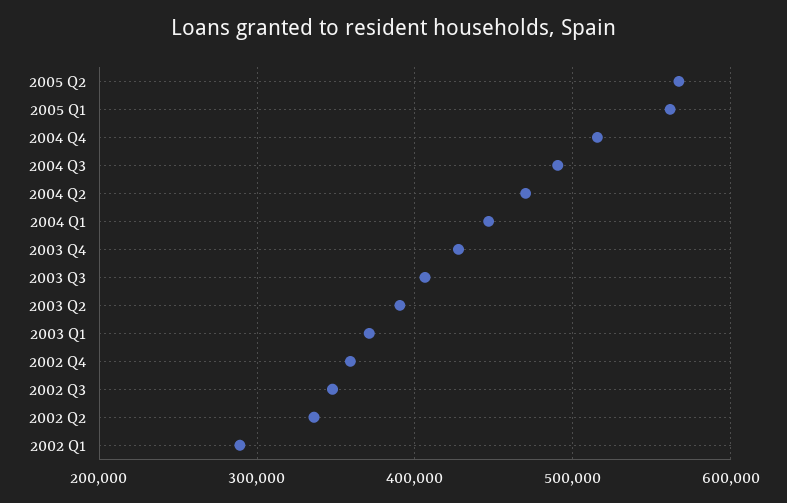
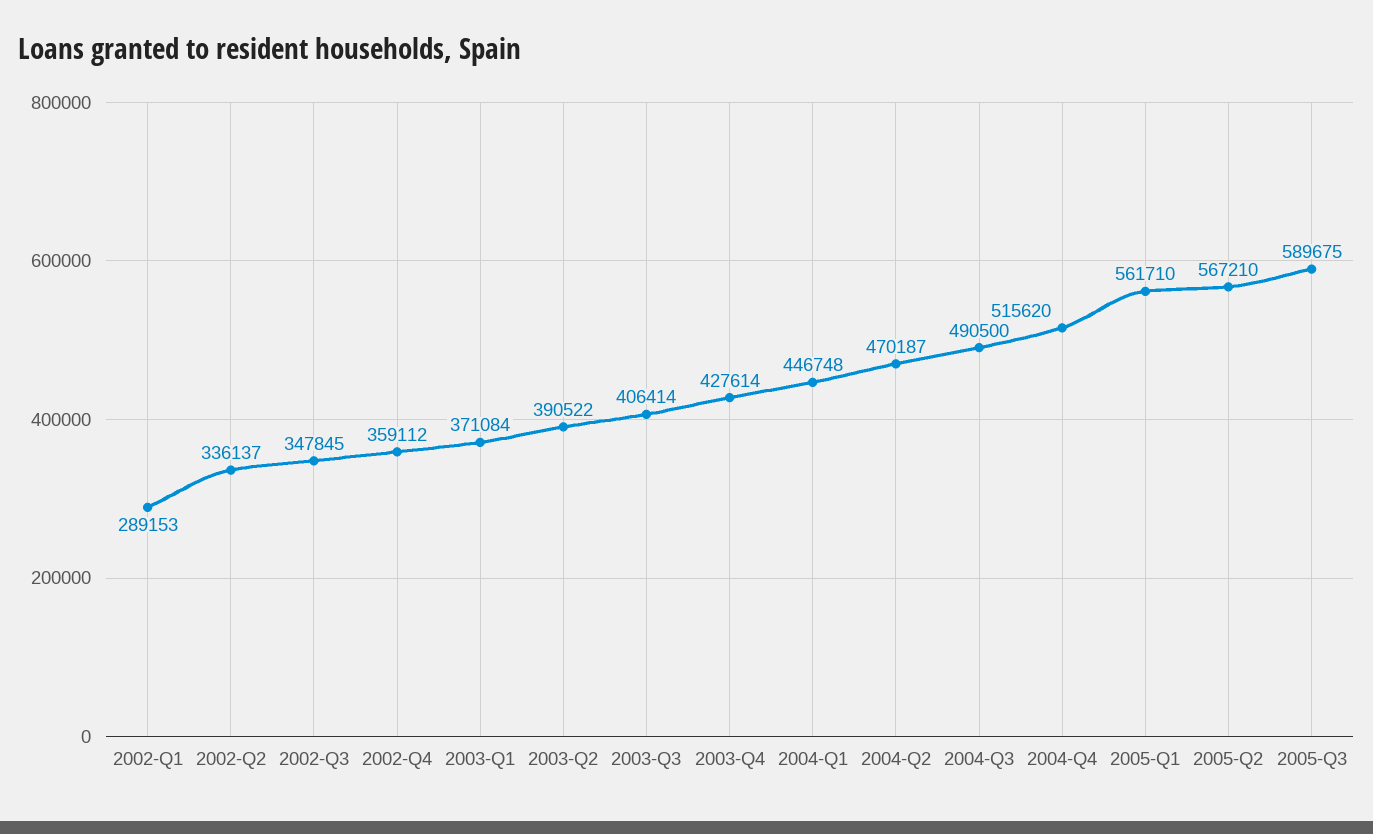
2005-Q3: none -> 589675

